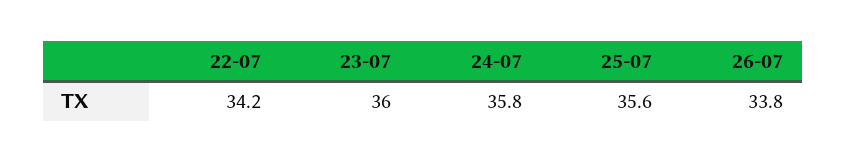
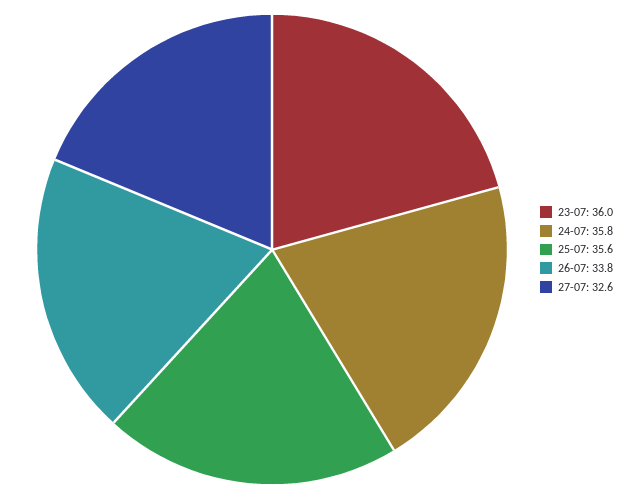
22-07: 34.2 -> none
27-07: none -> 32.6

